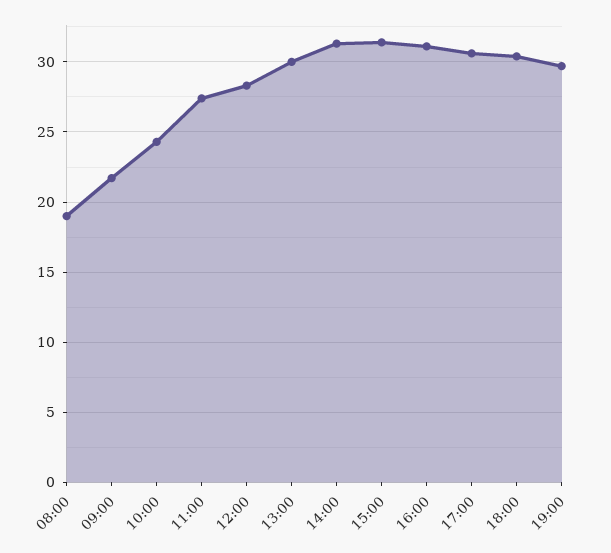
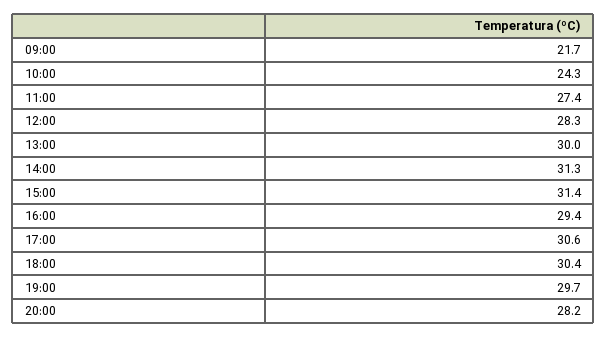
08:00: 19 -> none
16:00: 31 -> 29.4
20:00: none -> 28.2

